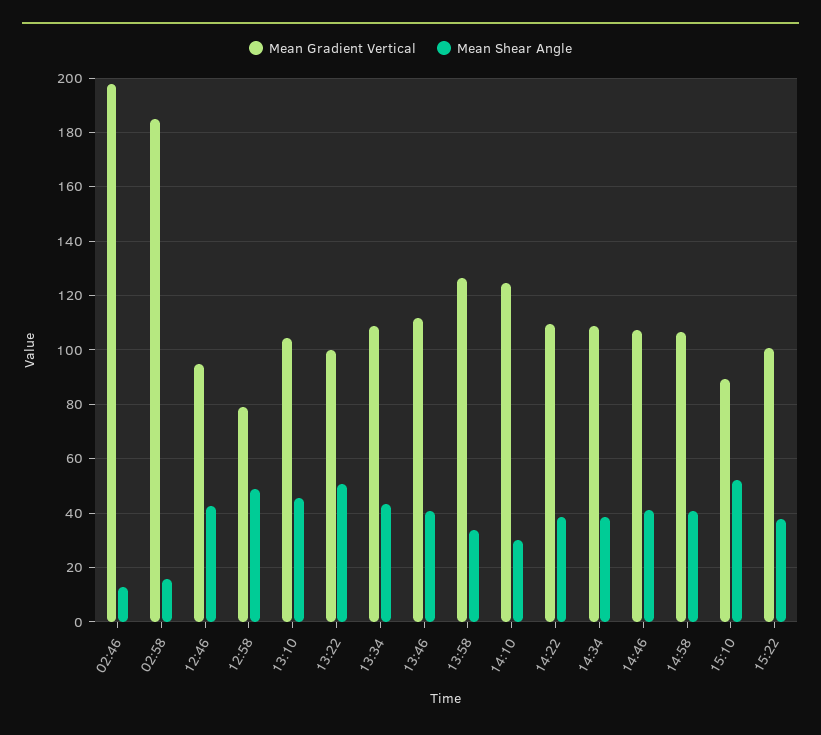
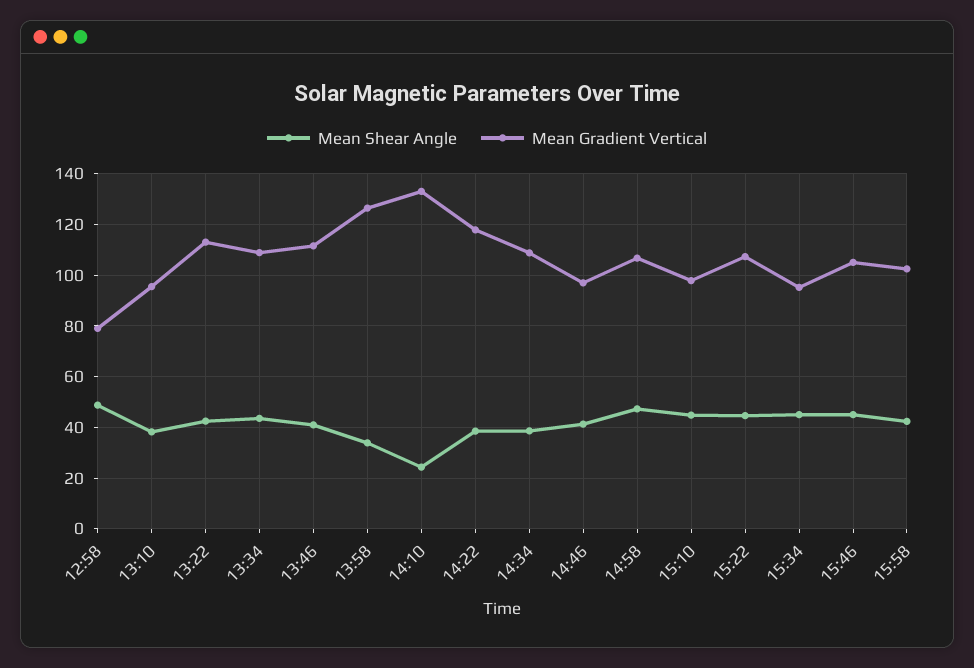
Mean Gradient Vertical, 02:46: 197.5 -> none
Mean Shear Angle, 02:46: 12.5 -> none
Mean Gradient Vertical, 02:58: 185 -> none
Mean Shear Angle, 02:58: 15 -> none
Mean Gradient Vertical, 12:46: 95 -> none
Mean Shear Angle, 12:46: 42.5 -> none
Mean Gradient Vertical, 13:10: 105 -> 95
Mean Shear Angle, 13:10: 45 -> 37.5
Mean Gradient Vertical, 13:22: 100 -> 112.5
Mean Shear Angle, 13:22: 50 -> 42.5
Mean Gradient Vertical, 14:10: 125 -> 132.5
Mean Shear Angle, 14:10: 30 -> 25
Mean Gradient Vertical, 14:22: 110 -> 117.5
Mean Gradient Vertical, 14:46: 107.5 -> 97.5
Mean Shear Angle, 14:58: 40 -> 47.5
Mean Gradient Vertical, 15:10: 90 -> 97.5
Mean Shear Angle, 15:10: 52.5 -> 45
Mean Gradient Vertical, 15:22: 100 -> 107.5
Mean Shear Angle, 15:22: 37.5 -> 45
Mean Shear Angle, 15:34: none -> 45
Mean Gradient Vertical, 15:34: none -> 95
Mean Shear Angle, 15:46: none -> 45
Mean Gradient Vertical, 15:46: none -> 105
Mean Shear Angle, 15:58: none -> 42.5
Mean Gradient Vertical, 15:58: none -> 102.5

